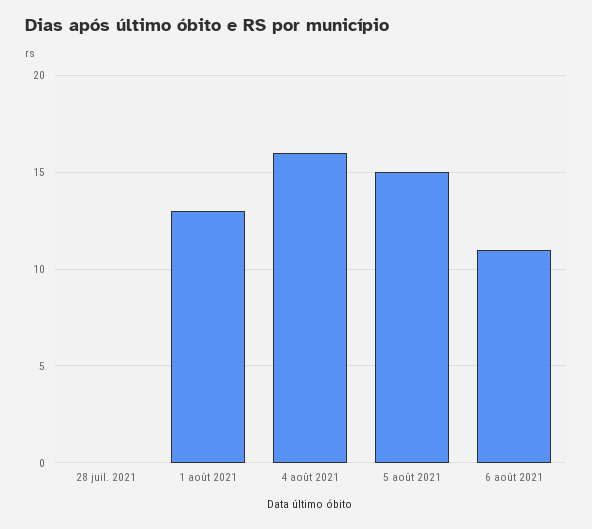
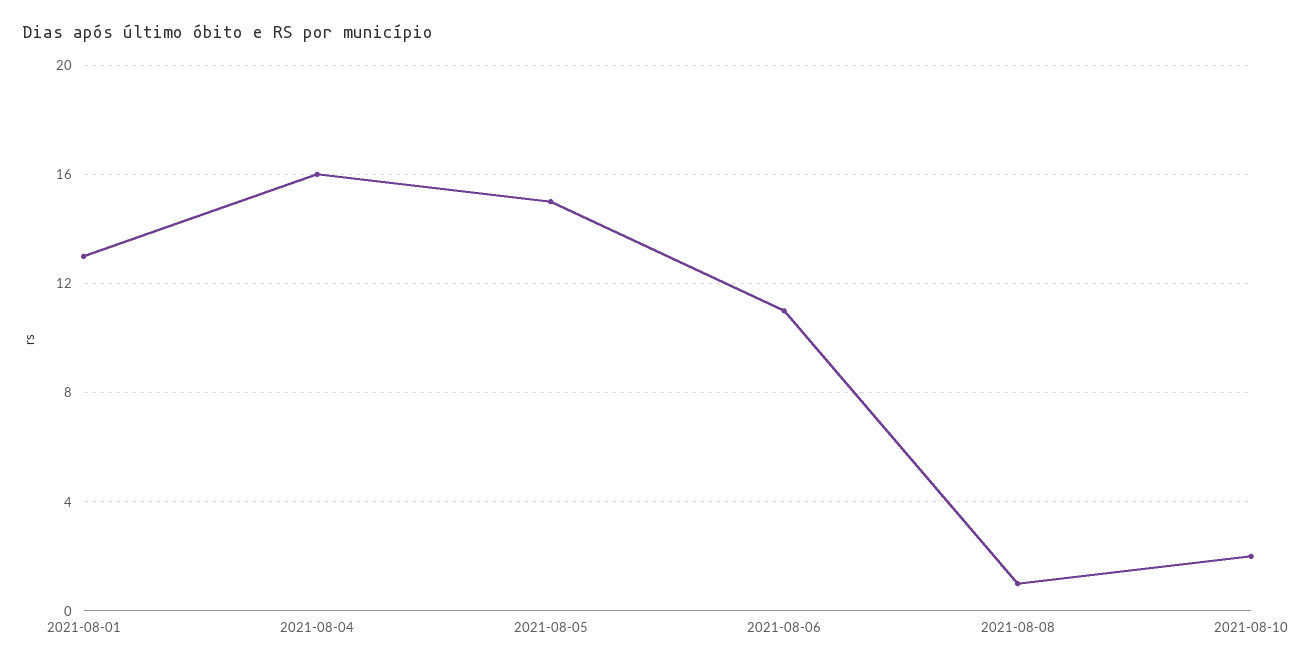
28 juil. 2021: 0 -> none
2021-08-08: none -> 1
2021-08-10: none -> 2

